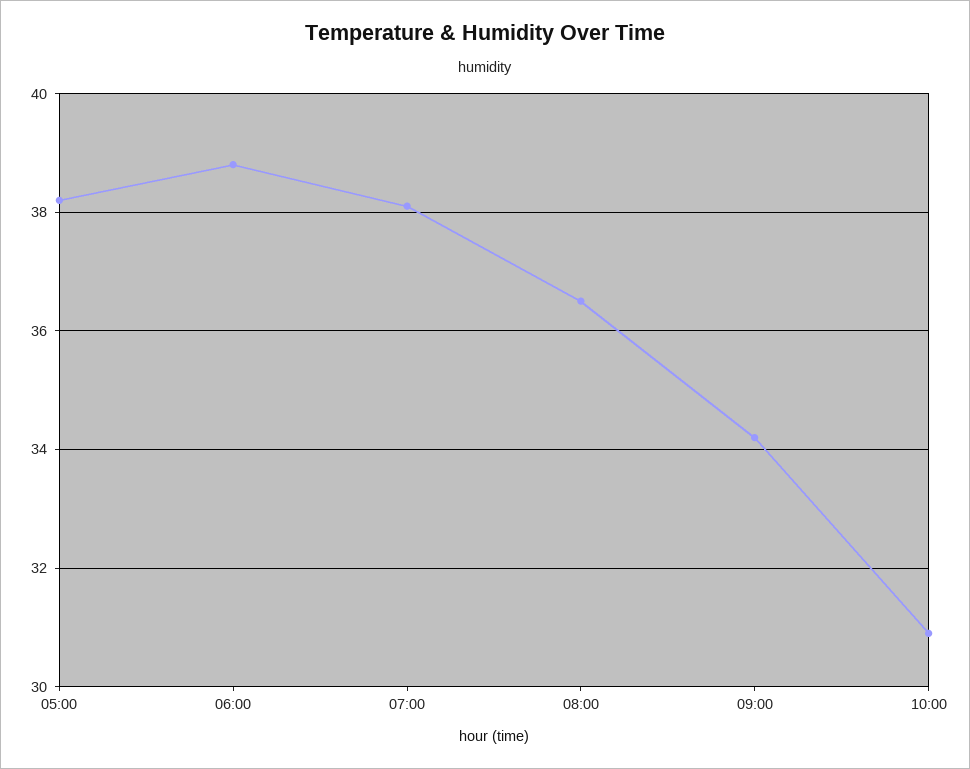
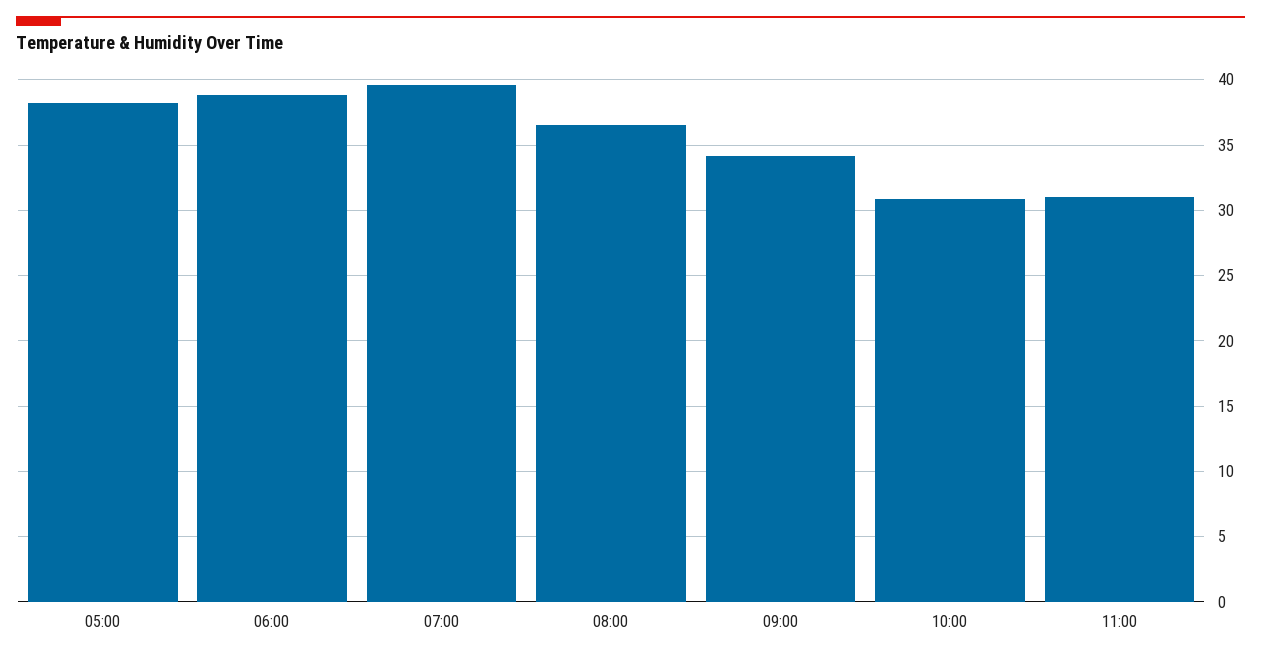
07:00: 38 -> 39.5
11:00: none -> 31

